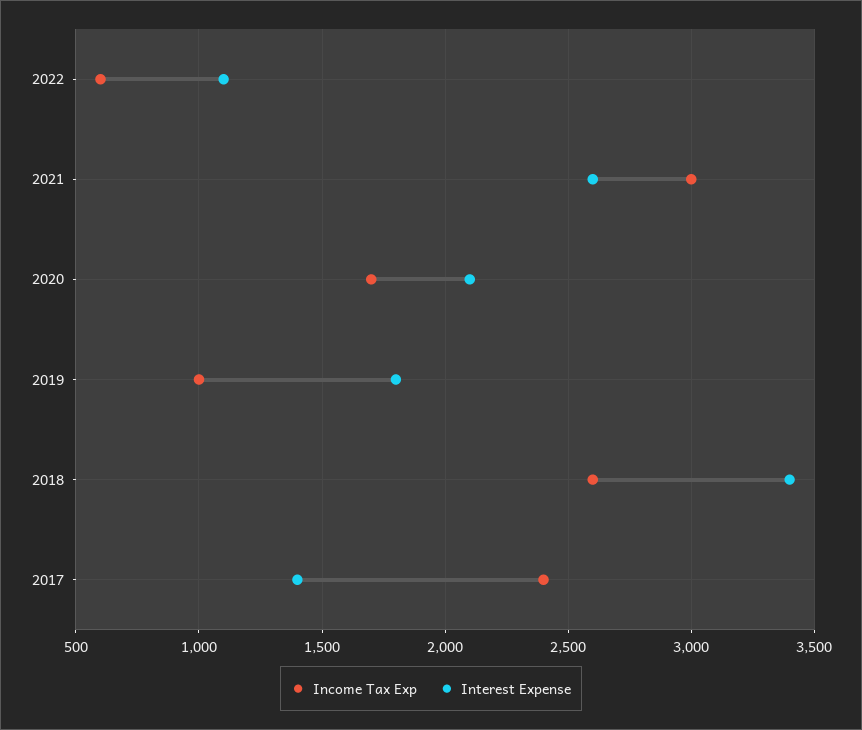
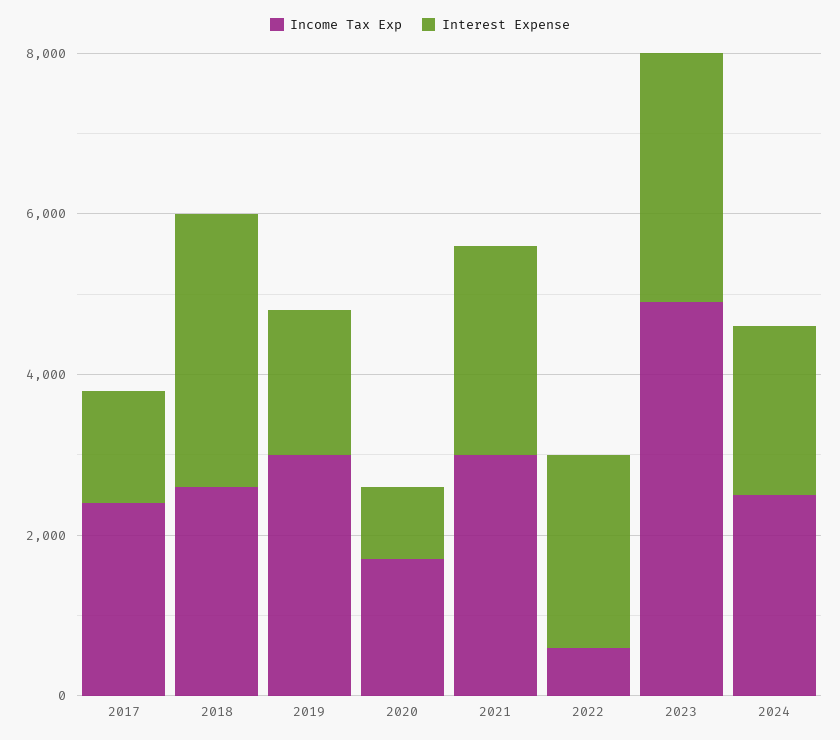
Interest Expense, 2022: 1100 -> 2500
Interest Expense, 2020: 2100 -> 1000
Income Tax Exp, 2019: 1000 -> 3000
Income Tax Exp, 2023: none -> 5000
Interest Expense, 2023: none -> 3000
Income Tax Exp, 2024: none -> 2500
Interest Expense, 2024: none -> 2000

